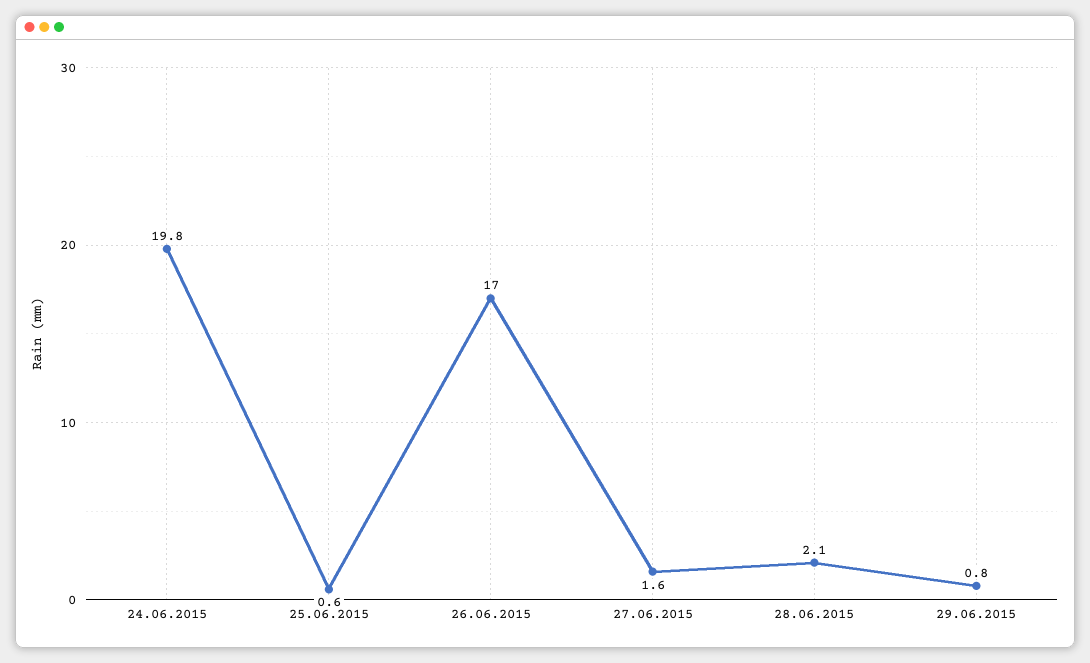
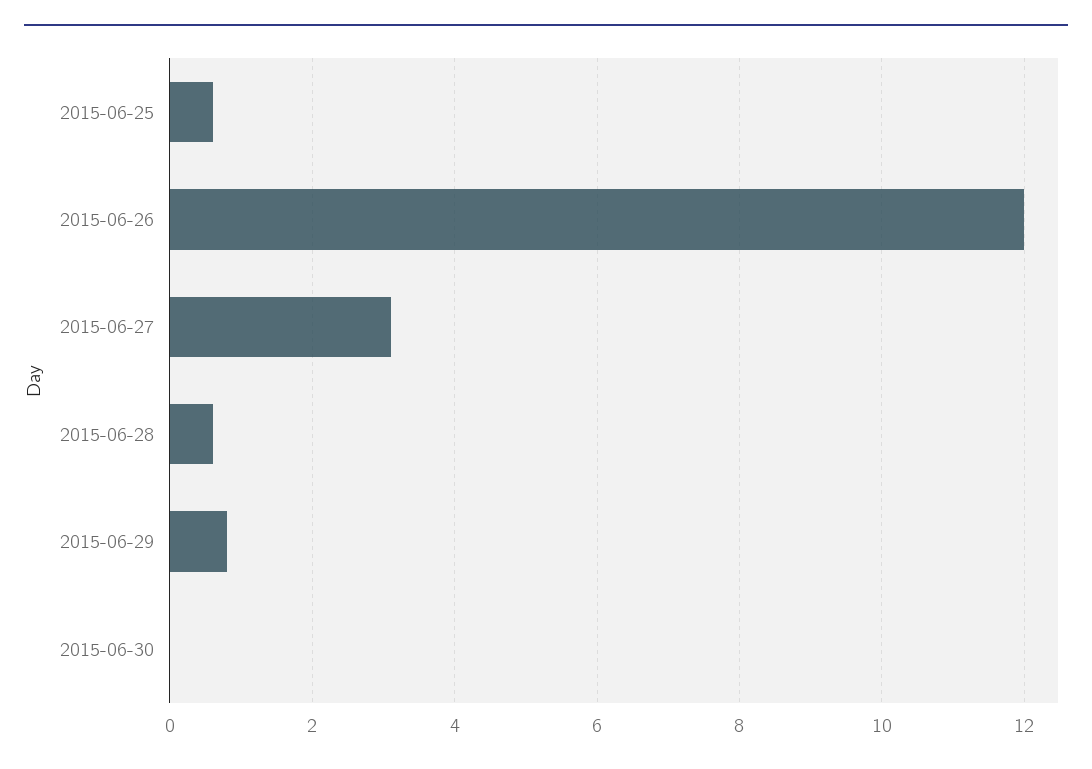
24.06.2015: 19.8 -> none
26.06.2015: 17 -> 12
27.06.2015: 1.6 -> 3
28.06.2015: 2.1 -> 0.5
2015-06-30: none -> 0

